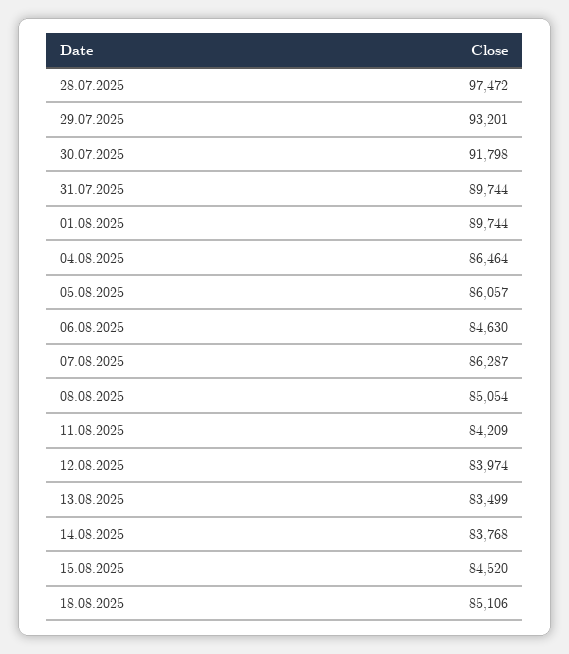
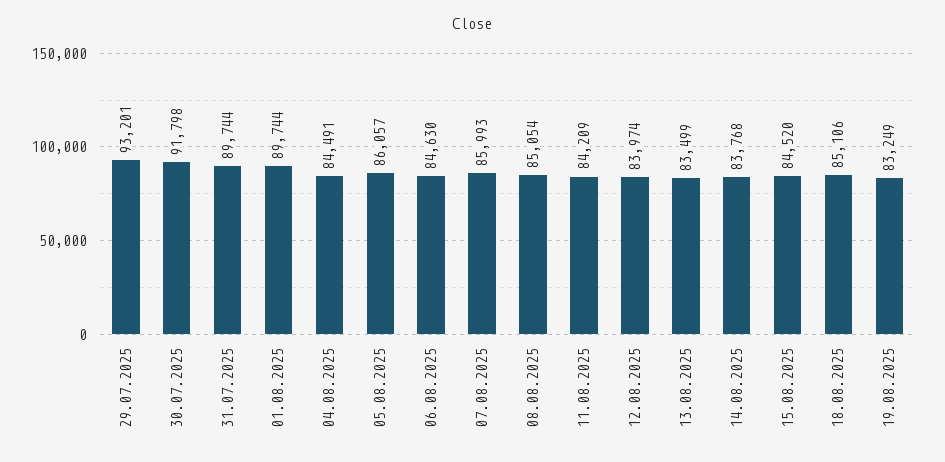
28.07.2025: 97472 -> none
04.08.2025: 86464 -> 84491
07.08.2025: 86287 -> 85993
19.08.2025: none -> 83249

